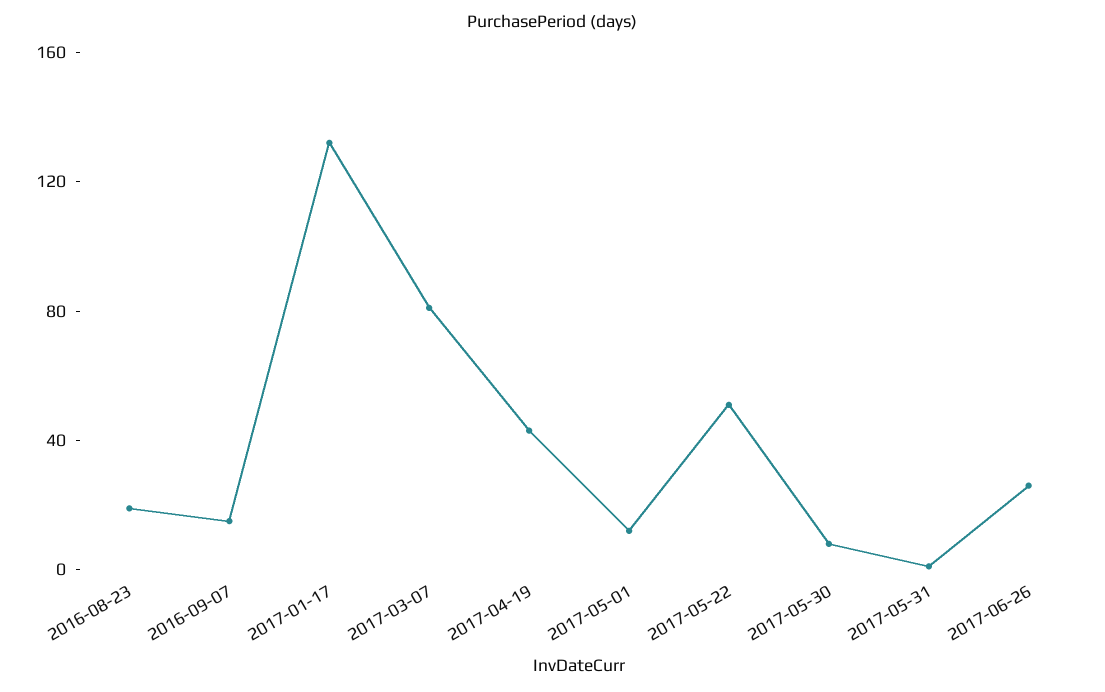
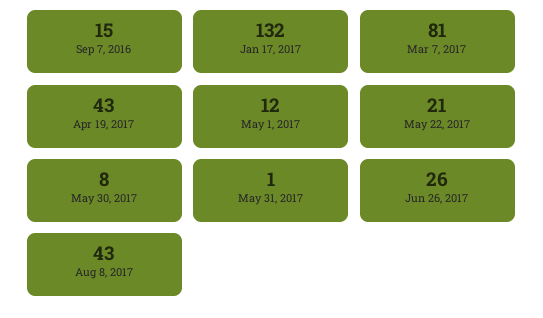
2016-08-23: 20 -> none
2017-05-22: 50 -> 21
Aug 8, 2017: none -> 43

